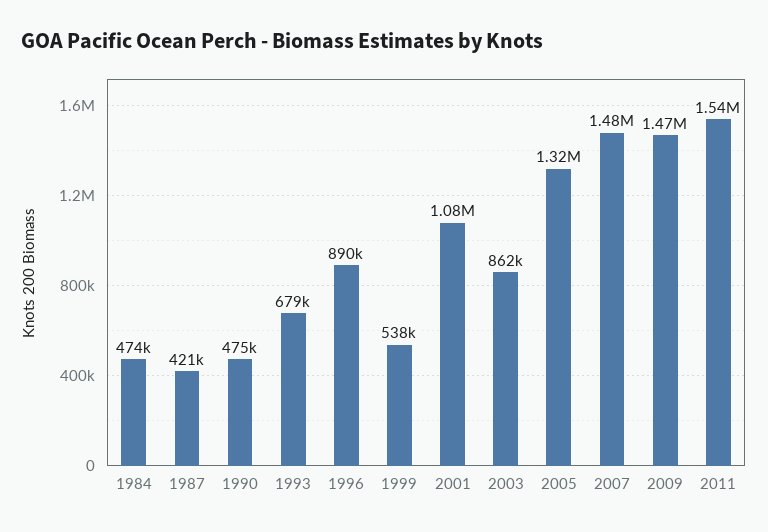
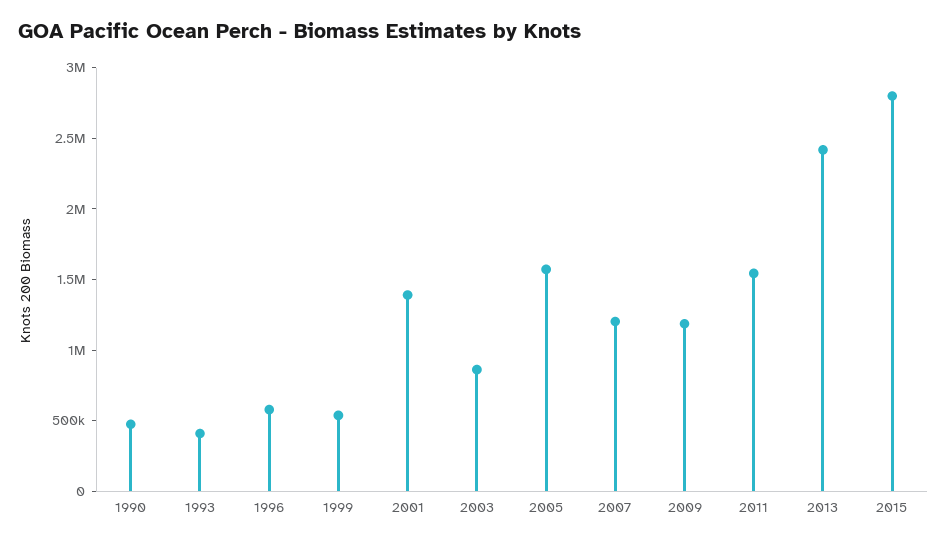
1984: 474000 -> none
1987: 421000 -> none
1993: 679000 -> 400000
1996: 890000 -> 600000
2001: 1080000 -> 1400000
2005: 1320000 -> 1600000
2007: 1480000 -> 1200000
2009: 1470000 -> 1200000
2013: none -> 2400000
2015: none -> 2800000

